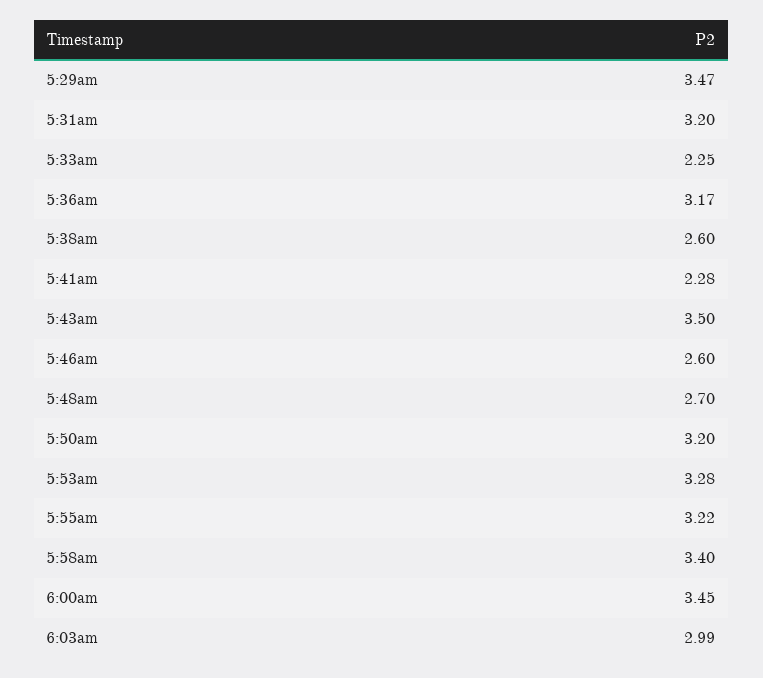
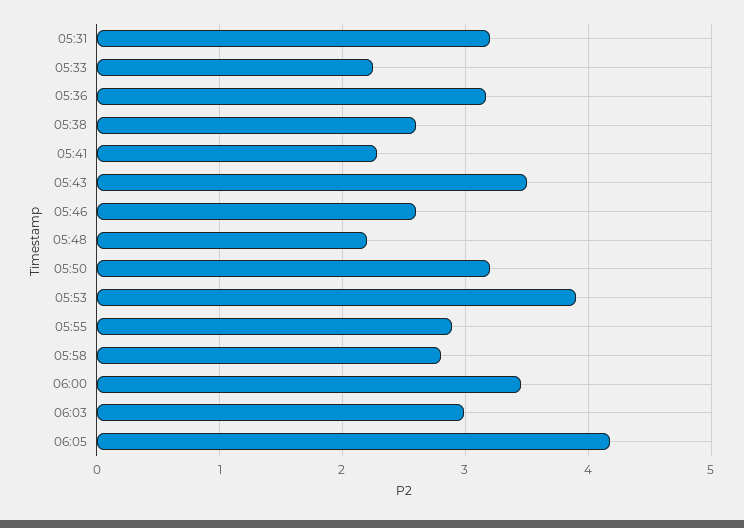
5:29am: 3.47 -> none
5:48am: 2.7 -> 2.2
5:53am: 3.28 -> 3.9
5:55am: 3.22 -> 2.9
5:58am: 3.4 -> 2.8
06:05: none -> 4.2

